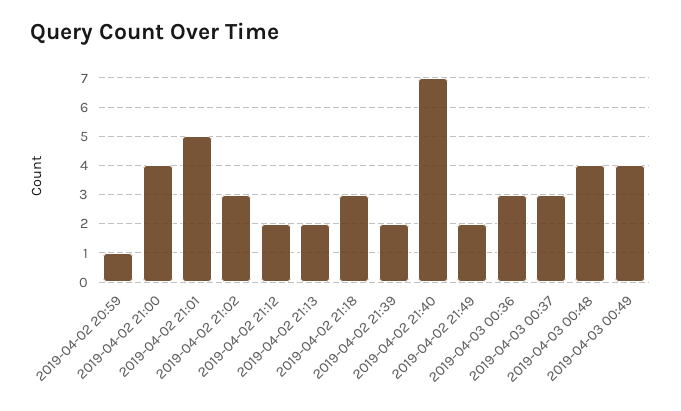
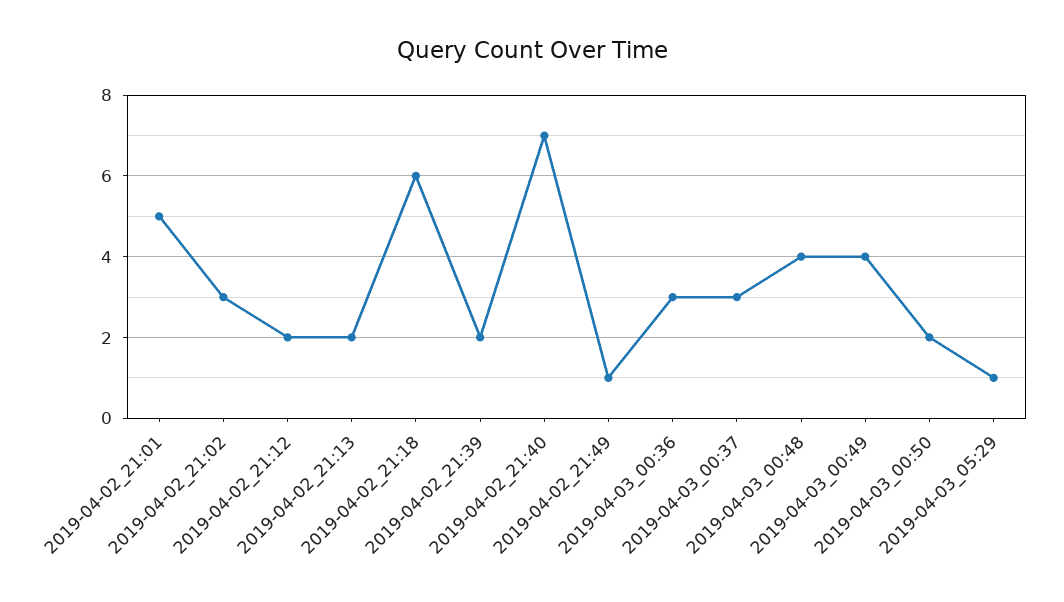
2019-04-02 20:59: 1 -> none
2019-04-02 21:00: 4 -> none
2019-04-02 21:18: 3 -> 6
2019-04-02 21:49: 2 -> 1
2019-04-03_00:50: none -> 2
2019-04-03_05:29: none -> 1

